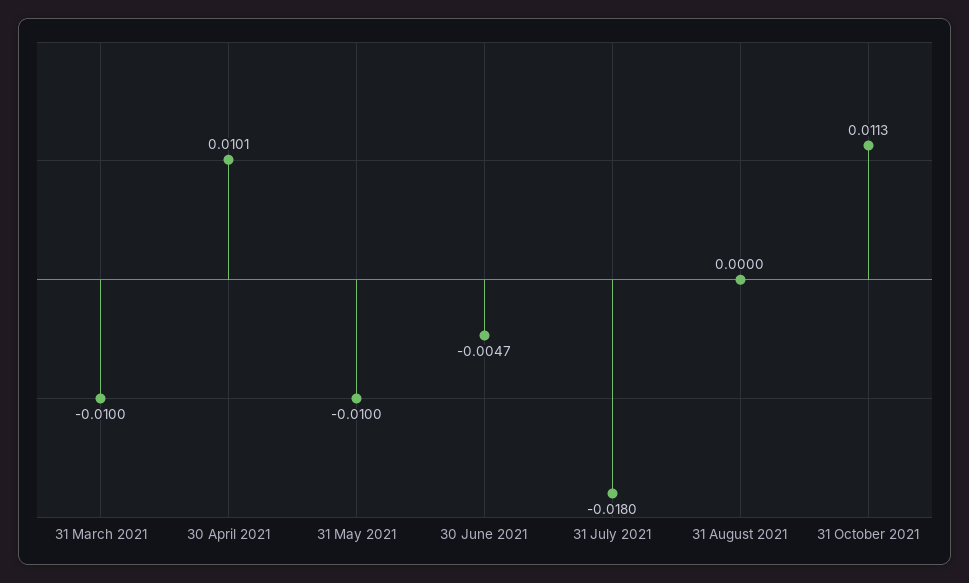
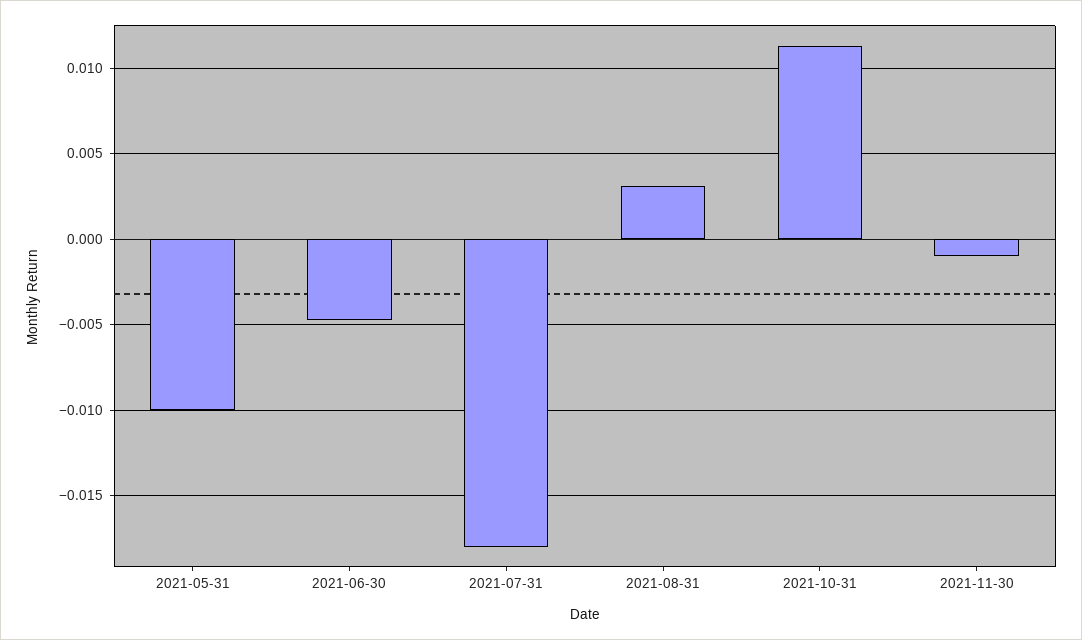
31 March 2021: -0.01 -> none
30 April 2021: 0.0101 -> none
31 August 2021: 0 -> 0.003
2021-11-30: none -> -0.001

